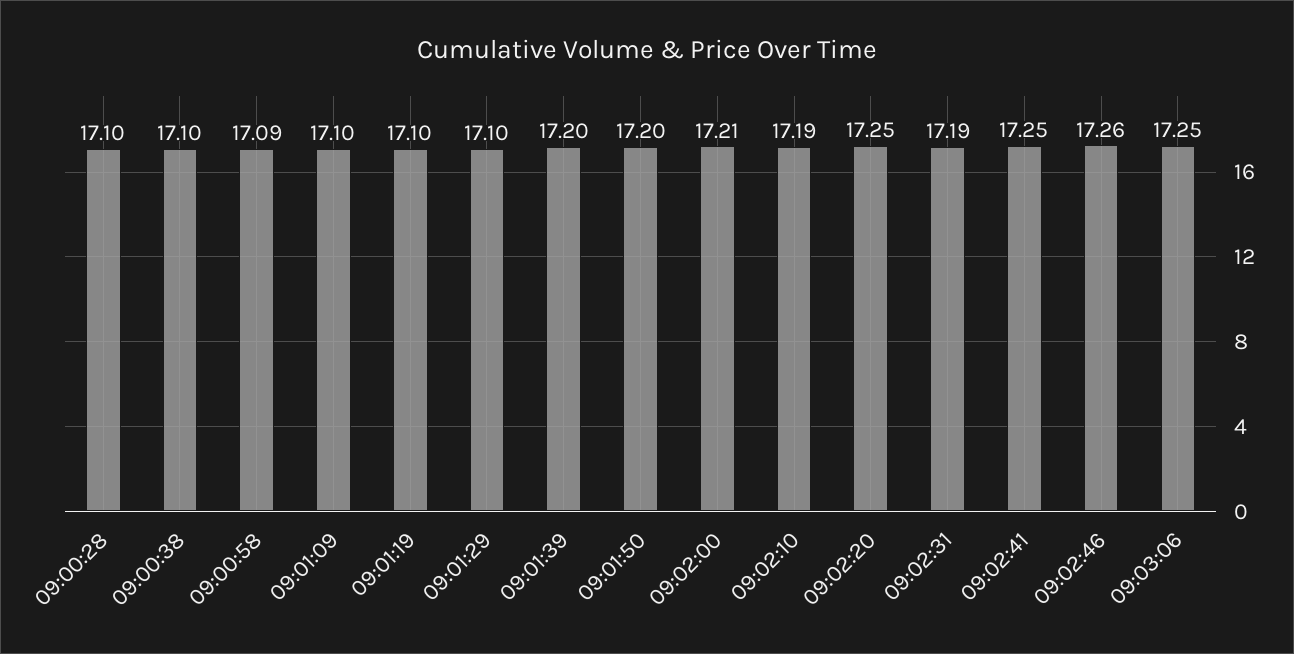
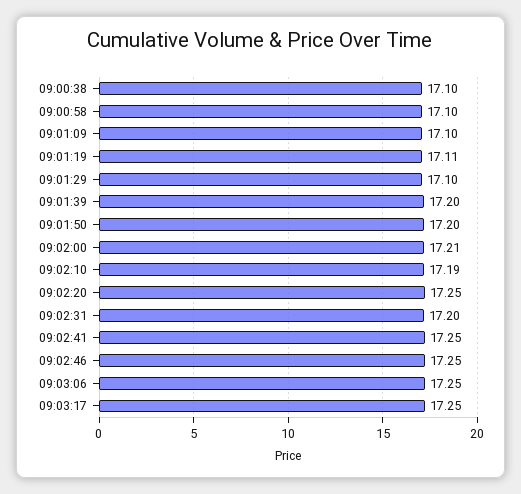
09:00:28: 17.1 -> none
09:00:58: 17.09 -> 17.1
09:01:19: 17.1 -> 17.11
09:02:31: 17.19 -> 17.2
09:02:46: 17.26 -> 17.25
09:03:17: none -> 17.25

